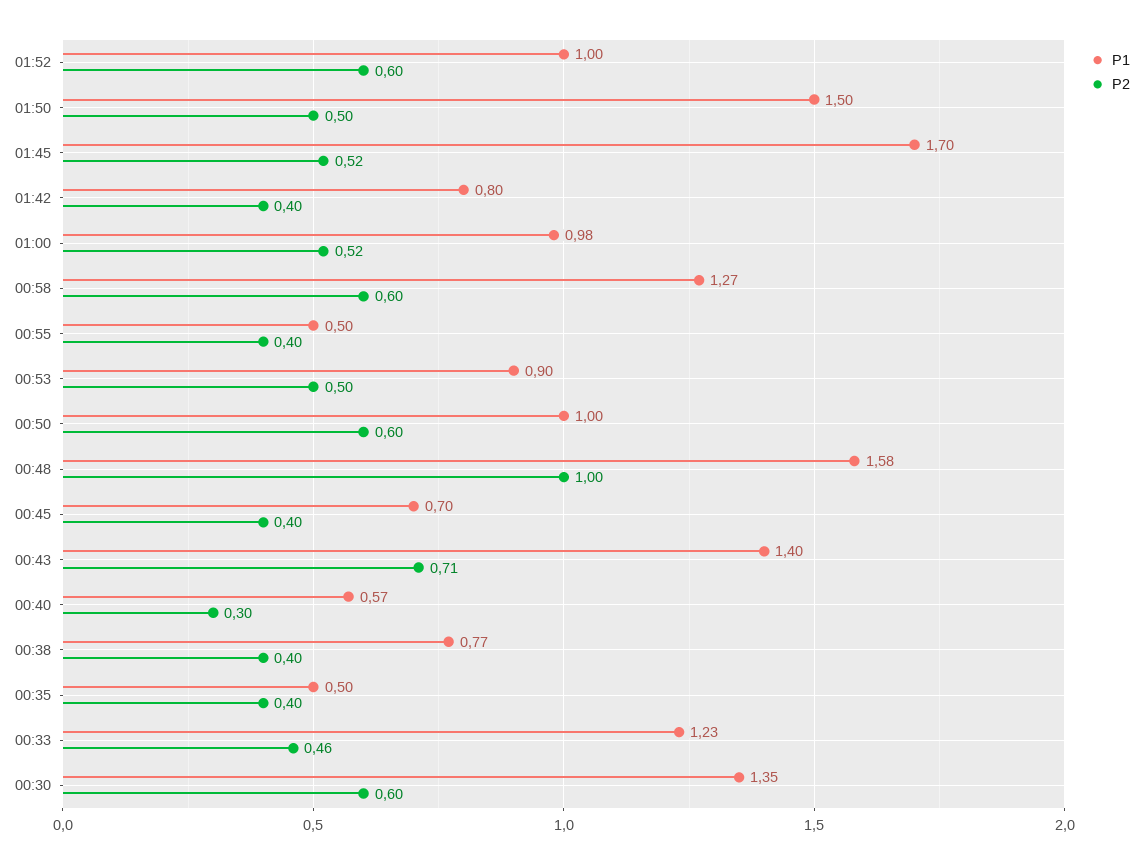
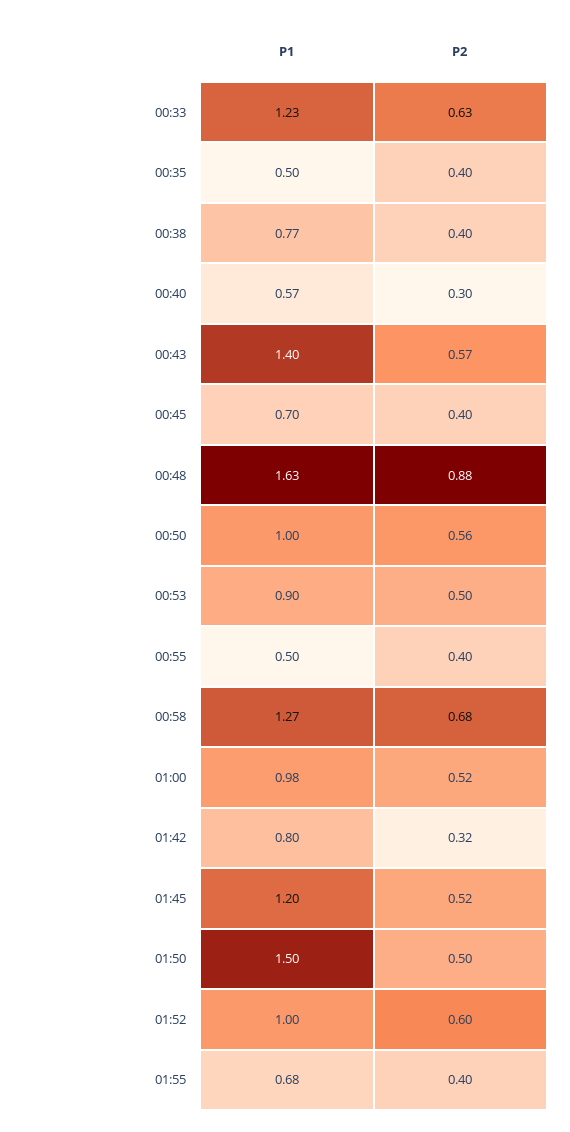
P1, 01:45: 1.7 -> 1.2
P2, 01:42: 0.4 -> 0.32
P2, 00:58: 0.6 -> 0.68
P2, 00:50: 0.6 -> 0.56
P1, 00:48: 1.58 -> 1.63
P2, 00:48: 1 -> 0.88
P2, 00:43: 0.71 -> 0.57
P2, 00:33: 0.46 -> 0.63
P1, 00:30: 1.35 -> none
P2, 00:30: 0.6 -> none
P1, 01:55: none -> 0.68
P2, 01:55: none -> 0.4

